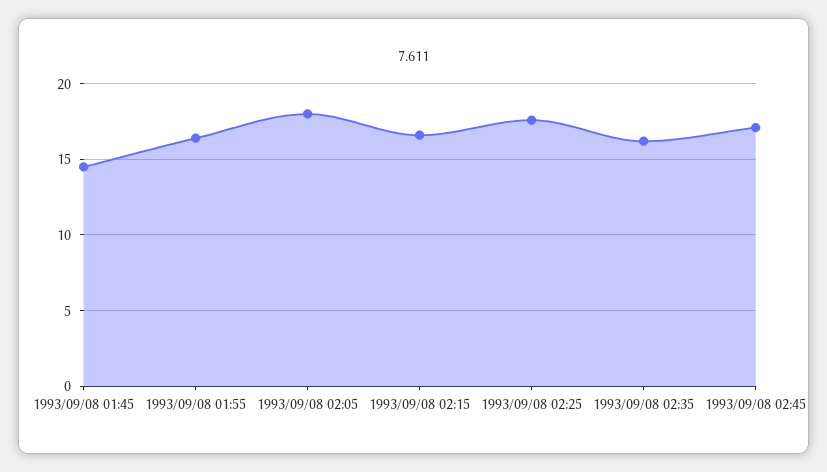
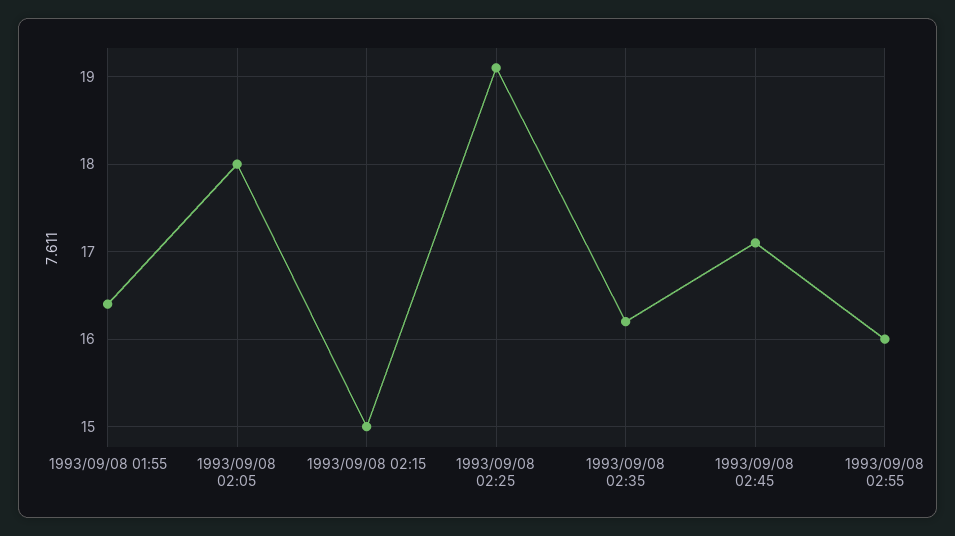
1993/09/08 01:45: 14.5 -> none
1993/09/08 02:15: 16.5 -> 15
1993/09/08 02:25: 17.5 -> 19.1
1993/09/08 02:55: none -> 16

